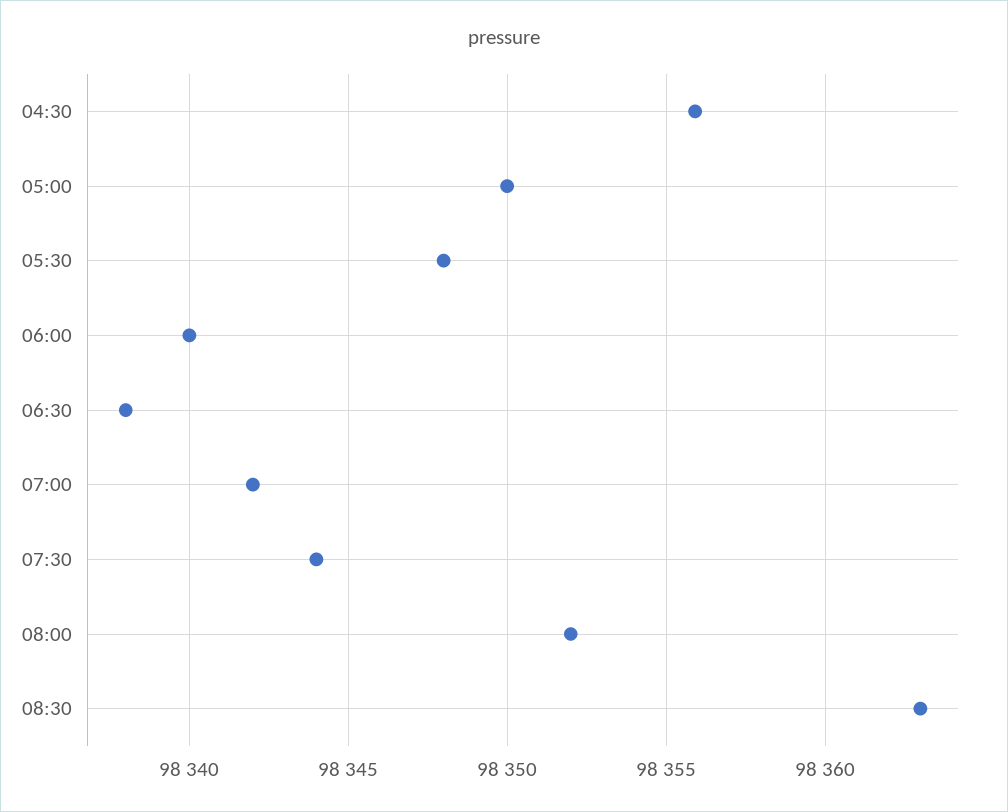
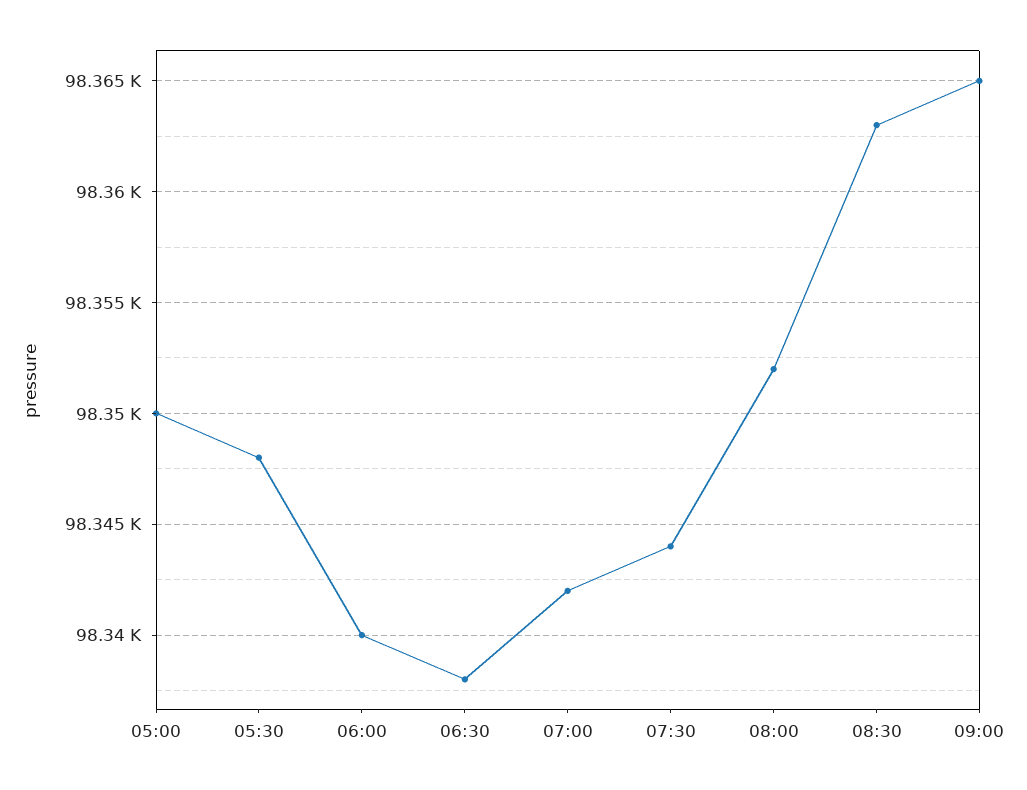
04:30: 98356 -> none
09:00: none -> 98365

